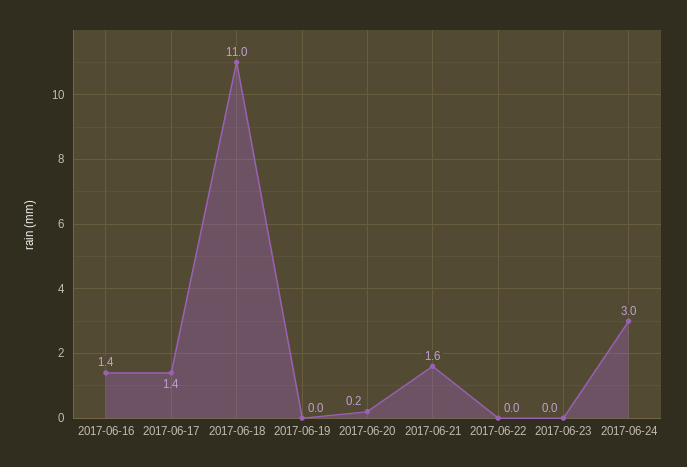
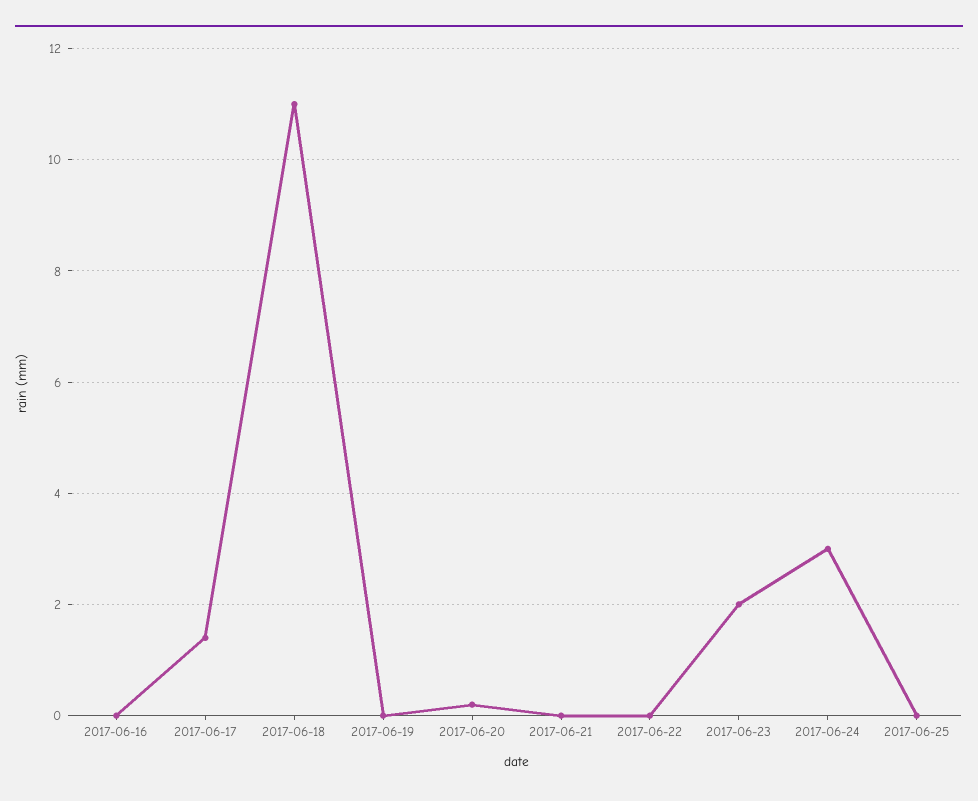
2017-06-16: 1.4 -> 0
2017-06-21: 1.6 -> 0
2017-06-23: 0 -> 2
2017-06-25: none -> 0

